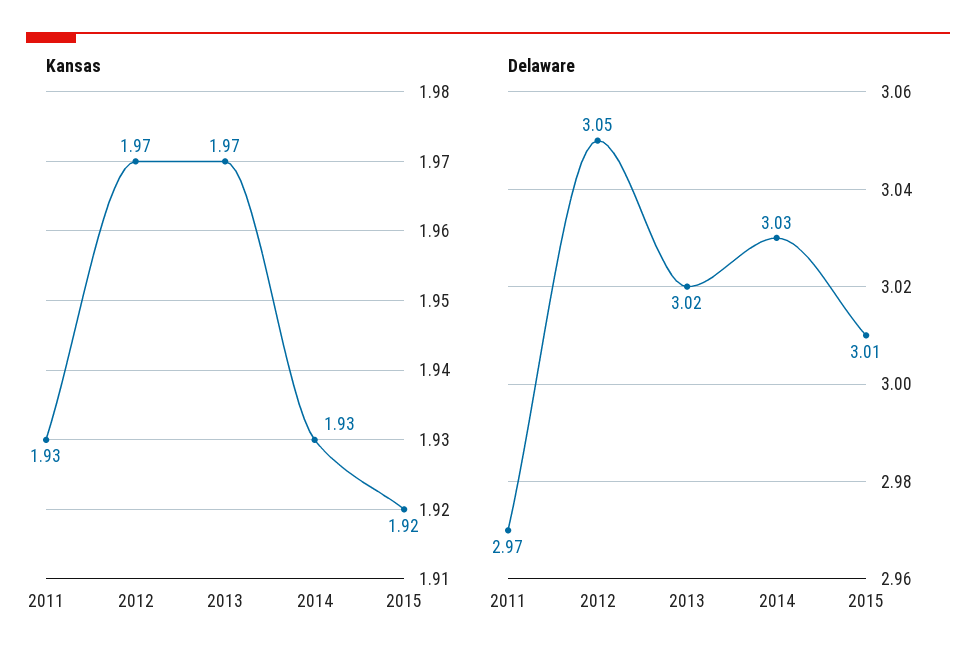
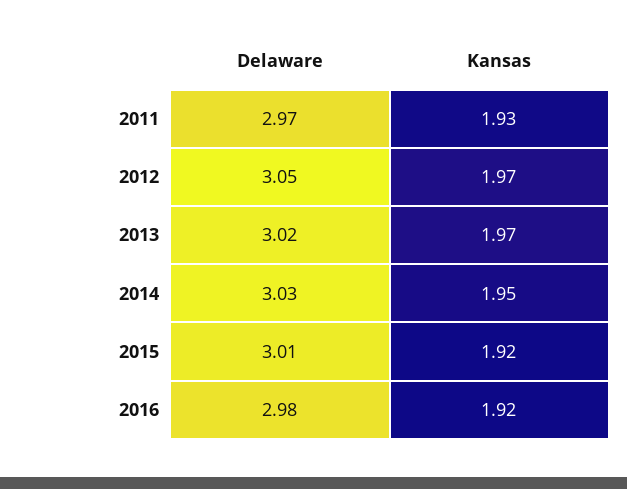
Kansas, 2014: 1.93 -> 1.95
Delaware, 2016: none -> 2.98
Kansas, 2016: none -> 1.92

